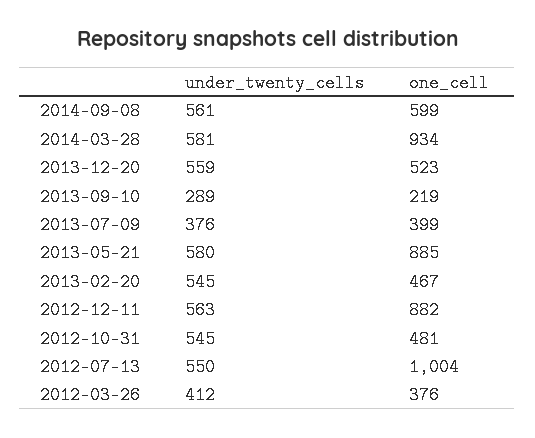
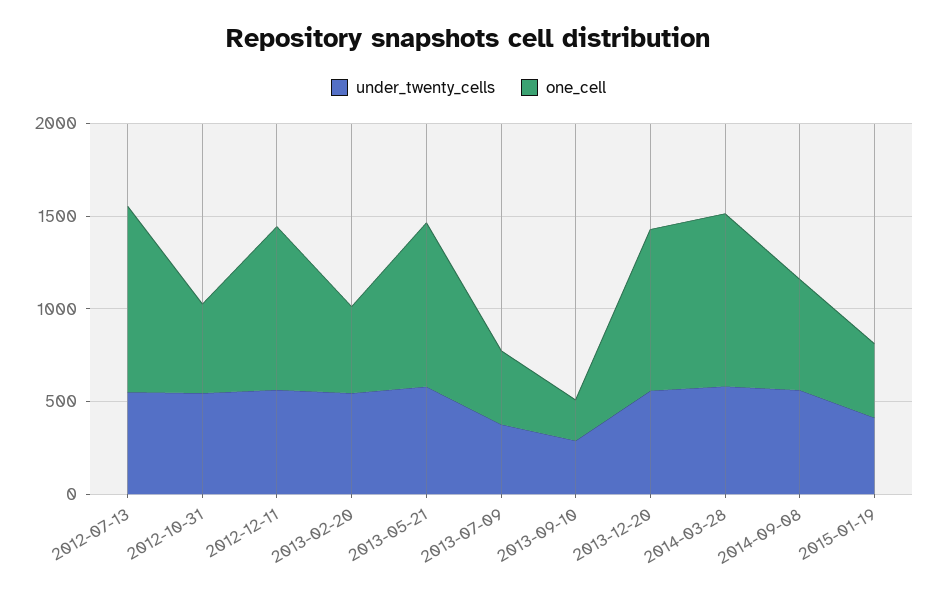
one_cell, 2013-12-20: 523 -> 900
under_twenty_cells, 2012-03-26: 412 -> none
one_cell, 2012-03-26: 376 -> none
under_twenty_cells, 2015-01-19: none -> 400
one_cell, 2015-01-19: none -> 400

